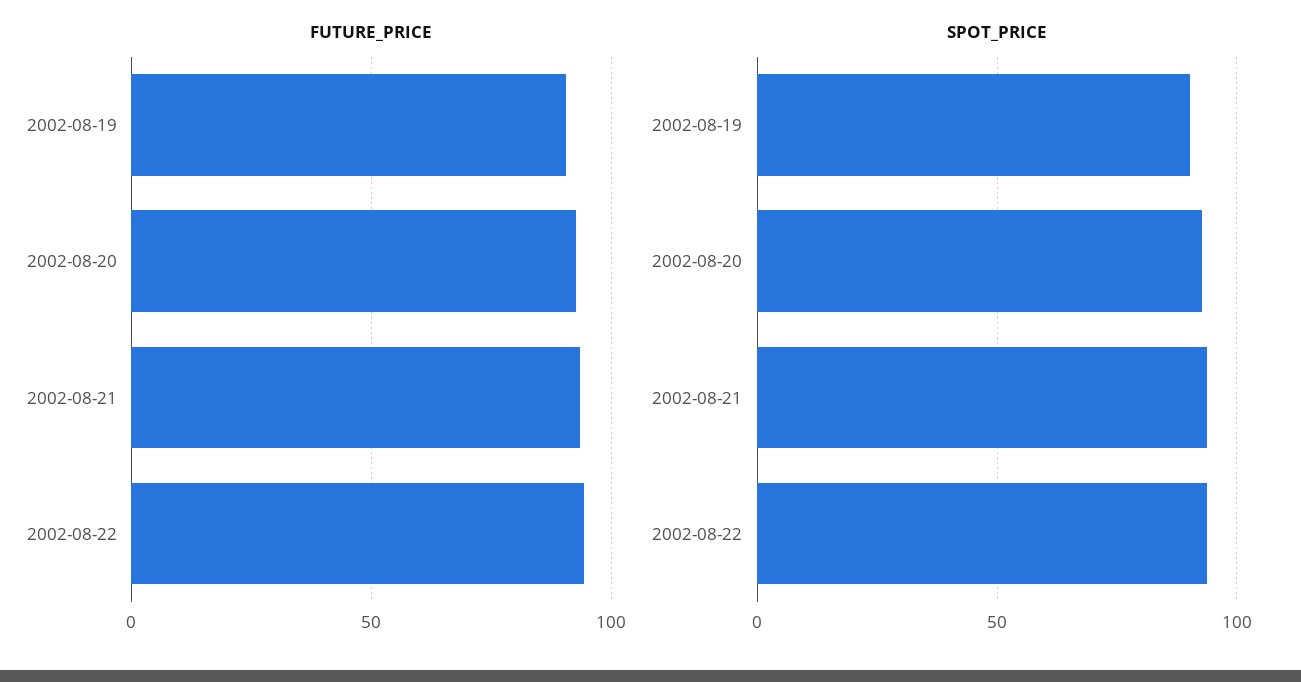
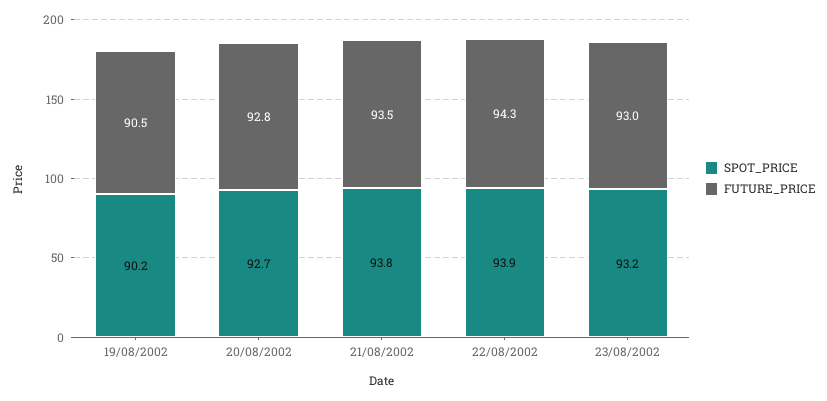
SPOT_PRICE, 23/08/2002: none -> 93.2
FUTURE_PRICE, 23/08/2002: none -> 93

